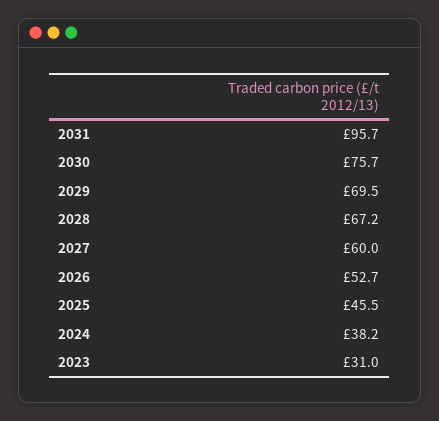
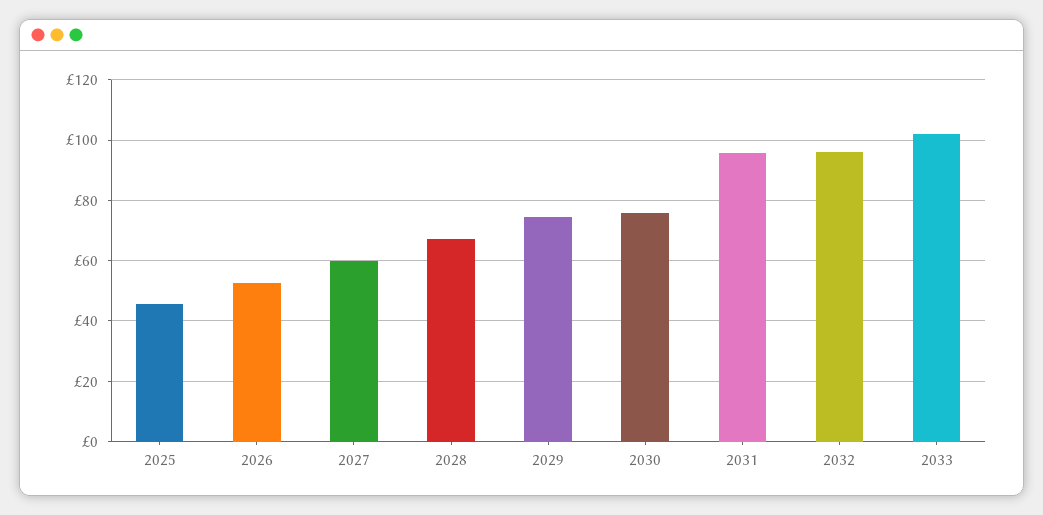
2029: 69.5 -> 74
2024: 38.2 -> none
2023: 31 -> none
2032: none -> 96
2033: none -> 102

